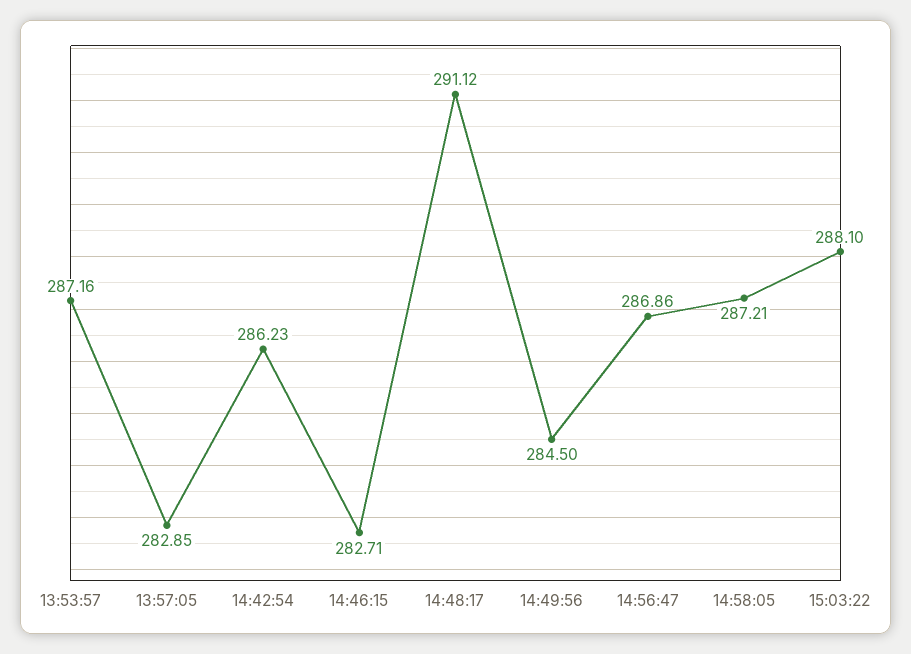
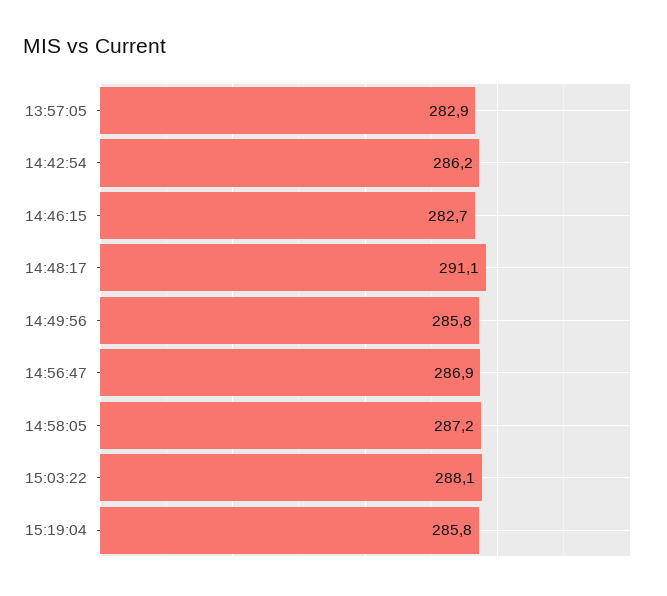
13:53:57: 287.16 -> none
14:49:56: 284.5 -> 285.8
15:19:04: none -> 285.8

